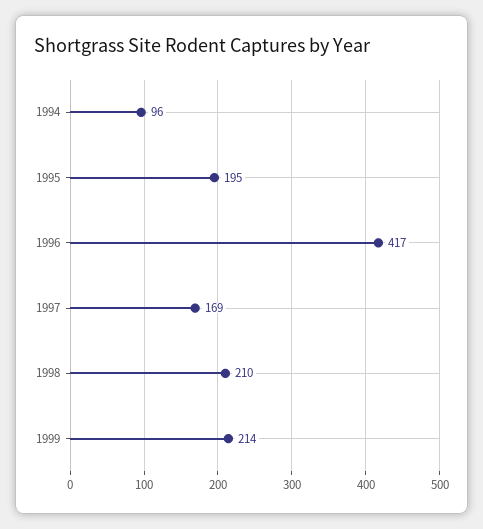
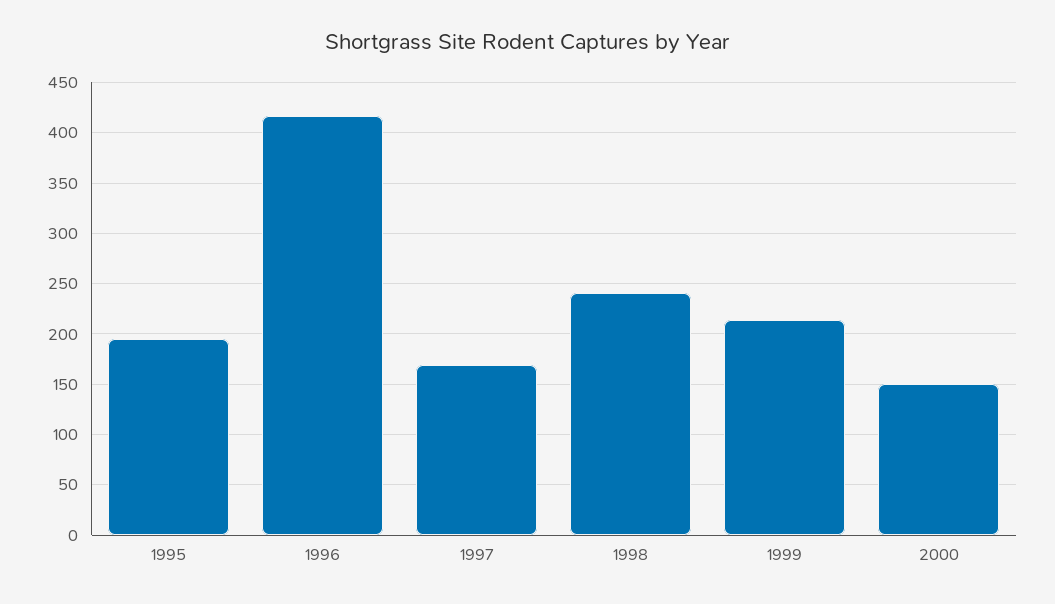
1994: 96 -> none
1998: 210 -> 240
2000: none -> 150

